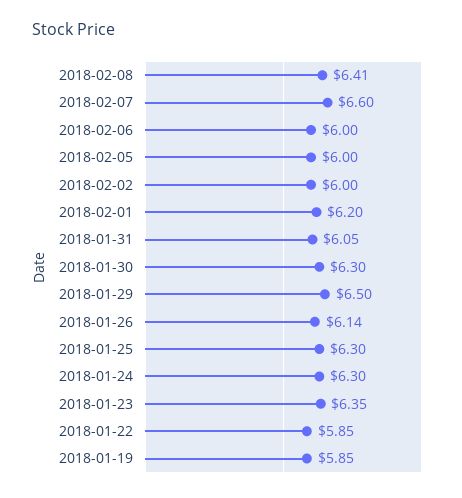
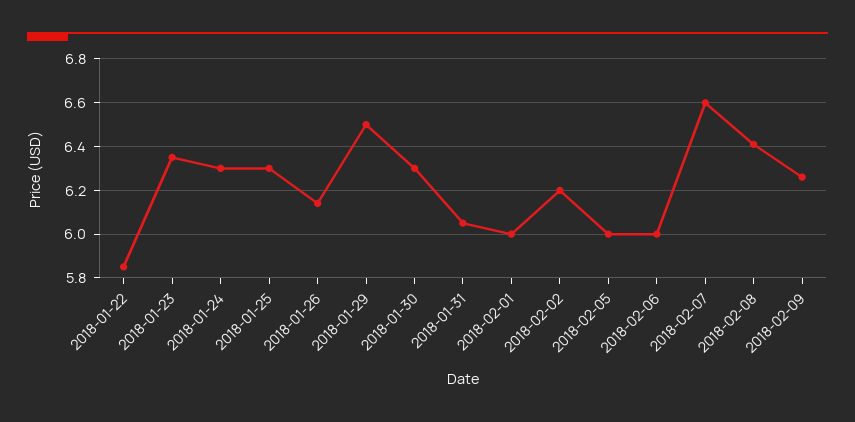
2018-02-02: 6 -> 6.2
2018-02-01: 6.2 -> 6
2018-01-19: 5.85 -> none
2018-02-09: none -> 6.25

